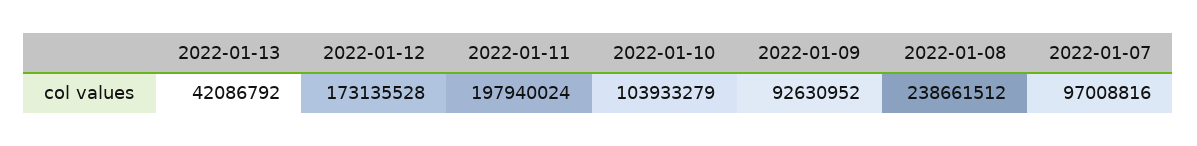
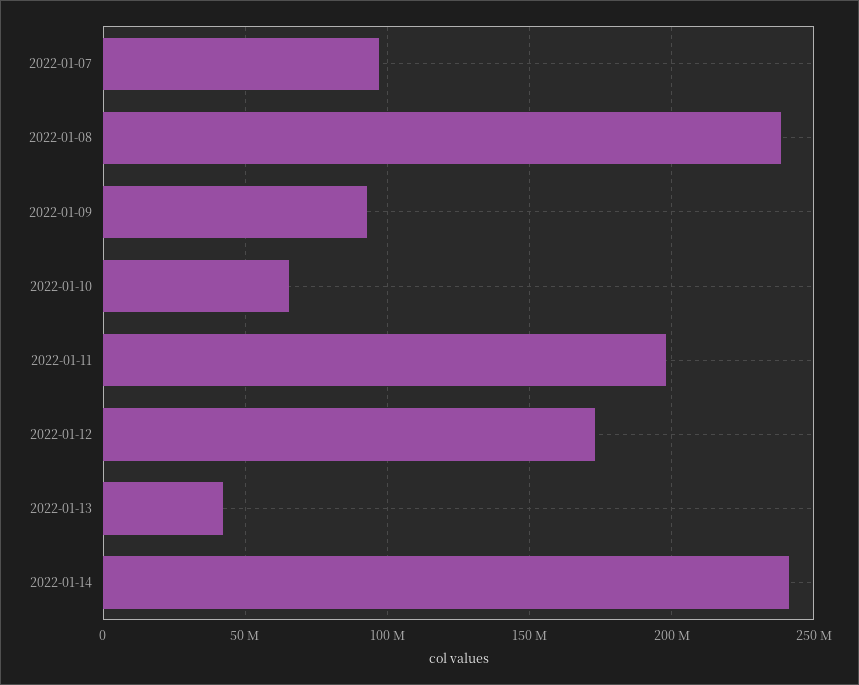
2022-01-10: 103933279 -> 65000000
2022-01-14: none -> 240000000

